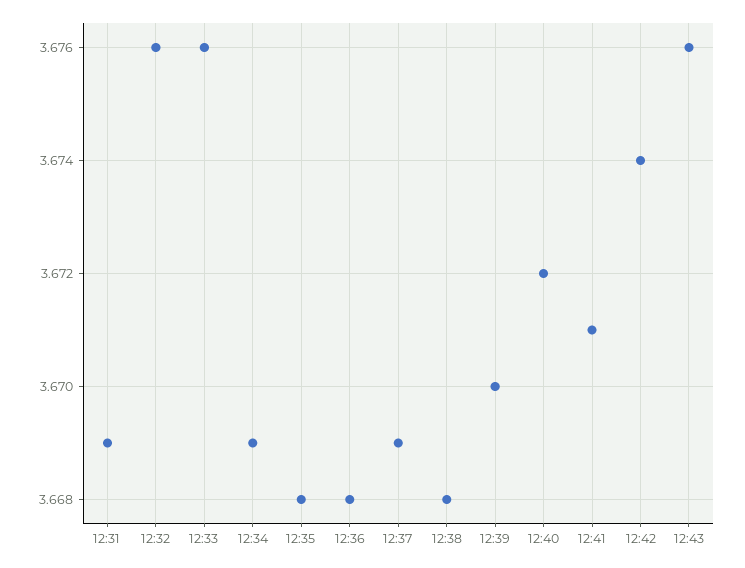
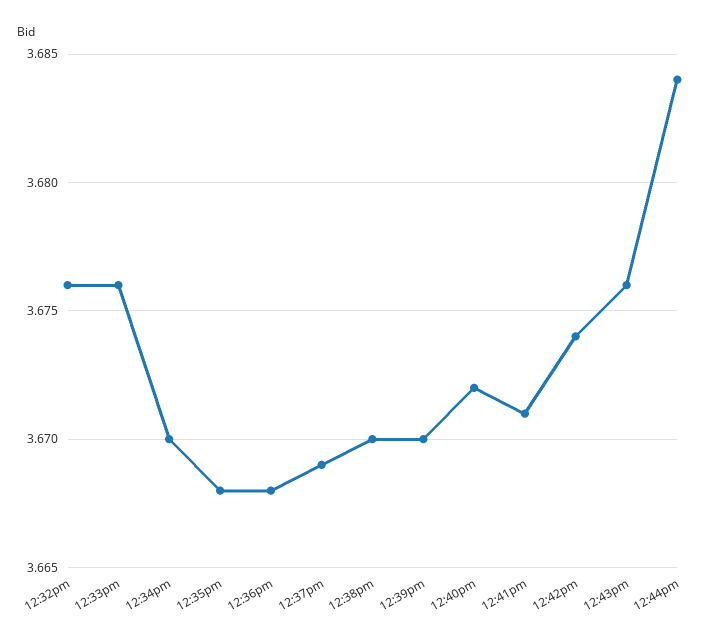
12:31: 3.669 -> none
12:34: 3.669 -> 3.67
12:38: 3.668 -> 3.67
12:44pm: none -> 3.684

